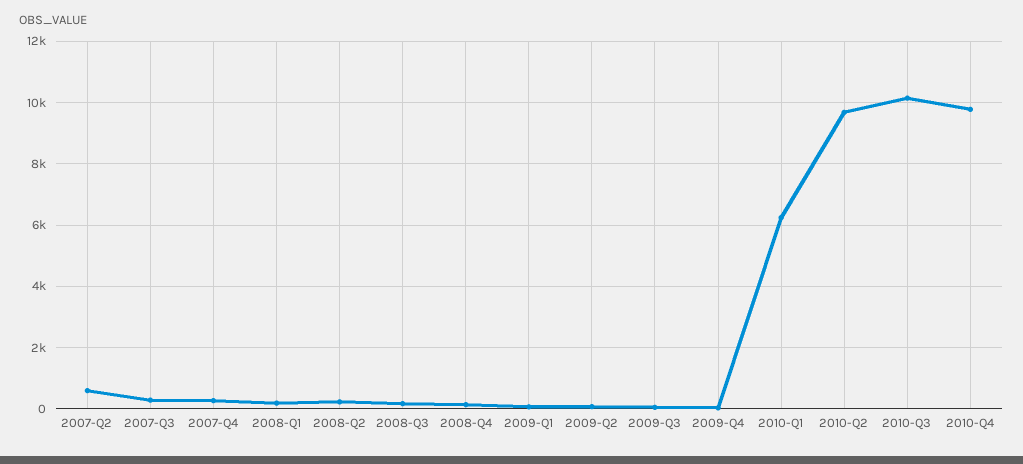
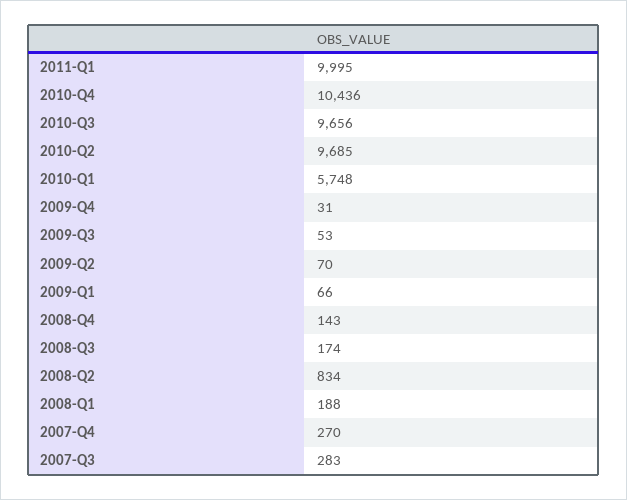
2007-Q2: 600 -> none
2008-Q2: 200 -> 834
2010-Q1: 6200 -> 5748
2010-Q3: 10200 -> 9656
2010-Q4: 9800 -> 10436
2011-Q1: none -> 9995

